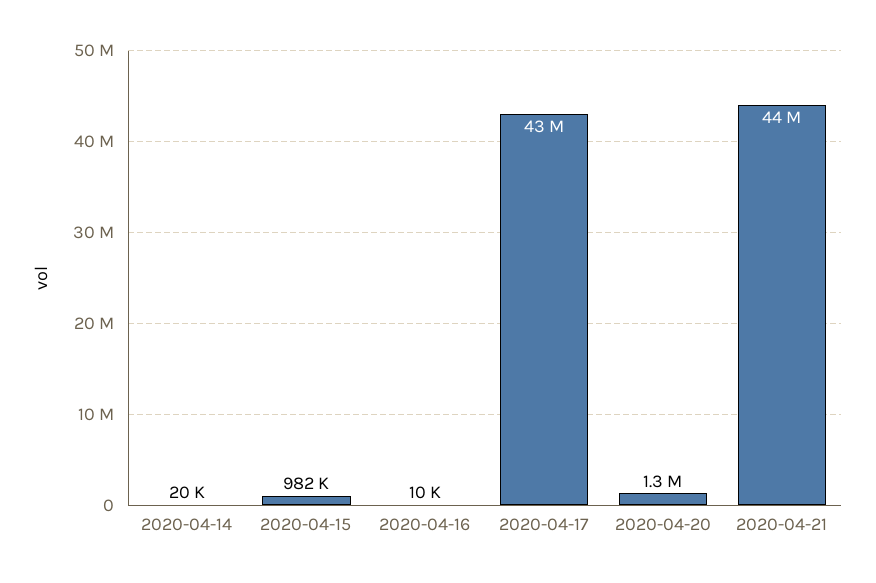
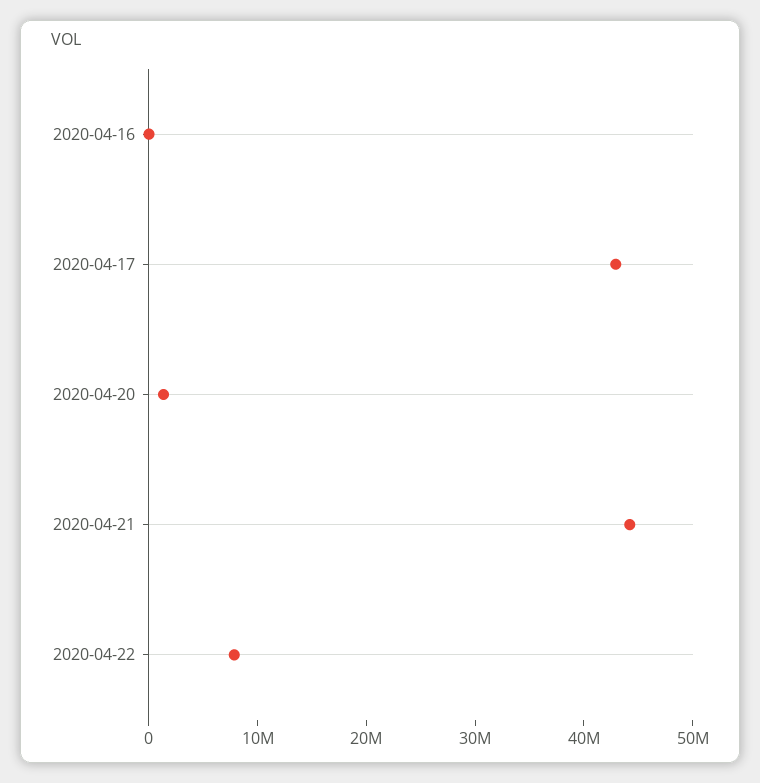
2020-04-14: 20000 -> none
2020-04-15: 982000 -> none
2020-04-22: none -> 8000000

